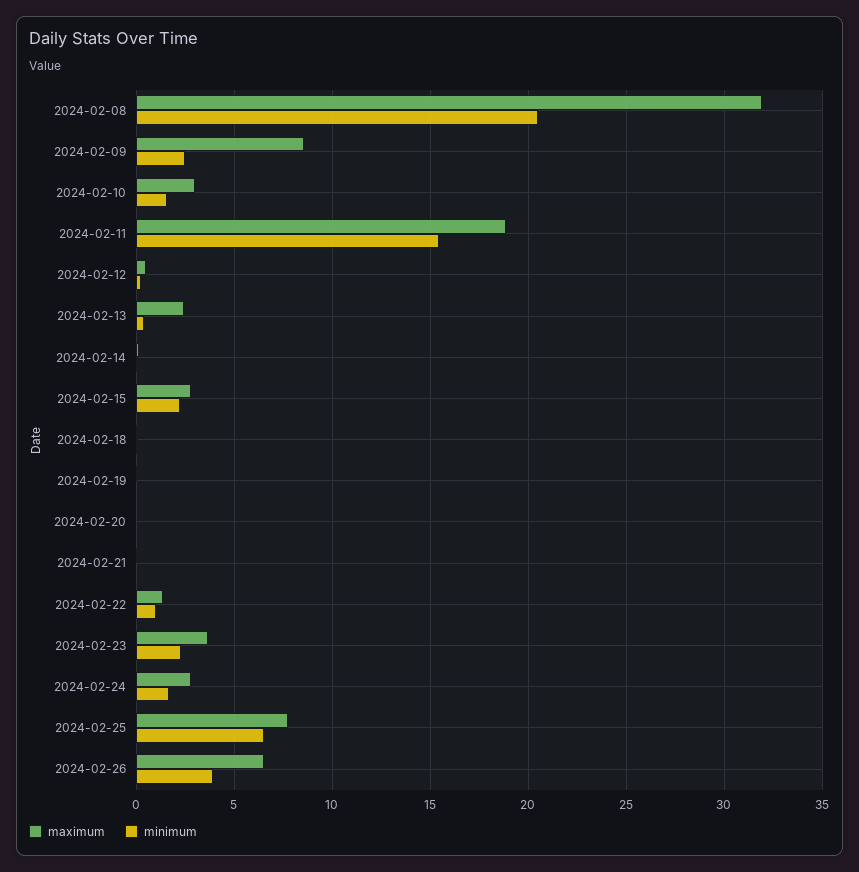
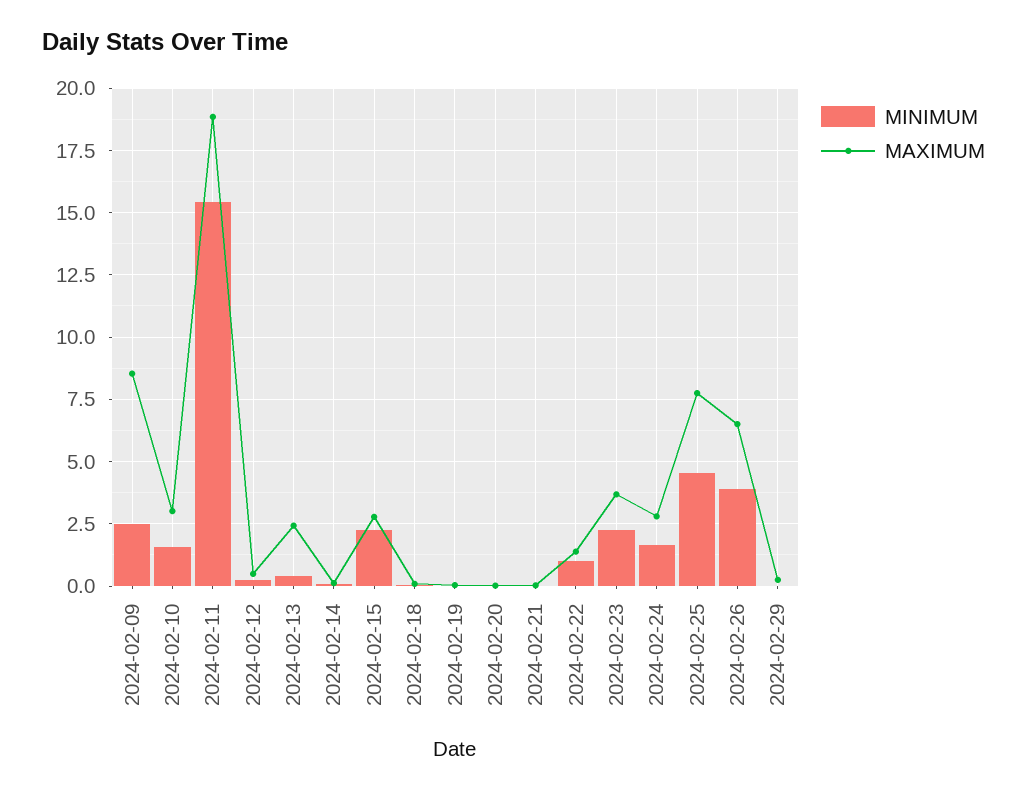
maximum, 2024-02-08: 32 -> none
minimum, 2024-02-08: 20.5 -> none
minimum, 2024-02-25: 6.5 -> 4.5
minimum, 2024-02-29: none -> 0
maximum, 2024-02-29: none -> 0.25

